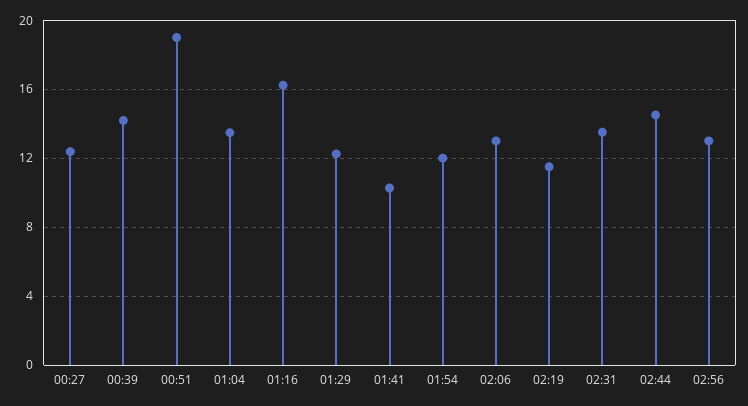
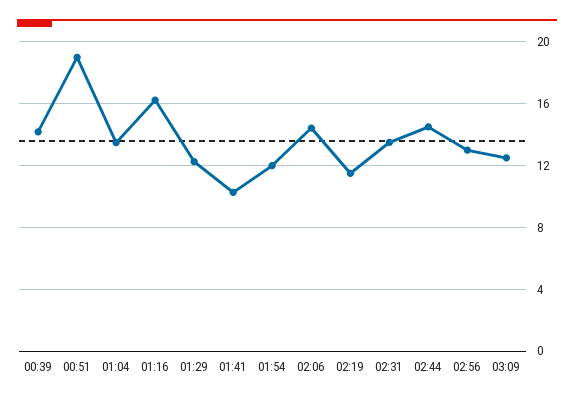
00:27: 12.5 -> none
02:06: 13 -> 14.5
03:09: none -> 12.5

